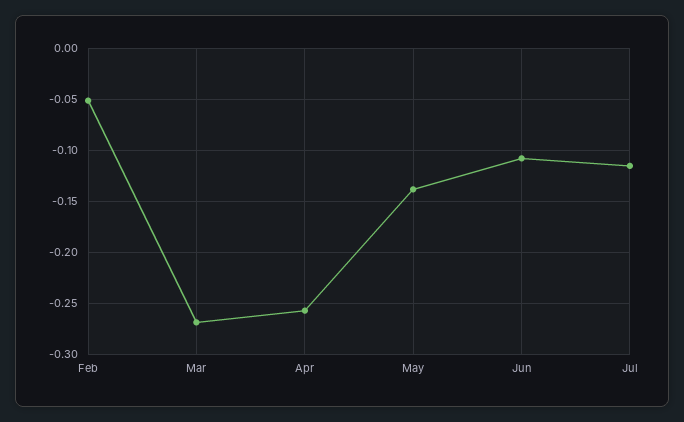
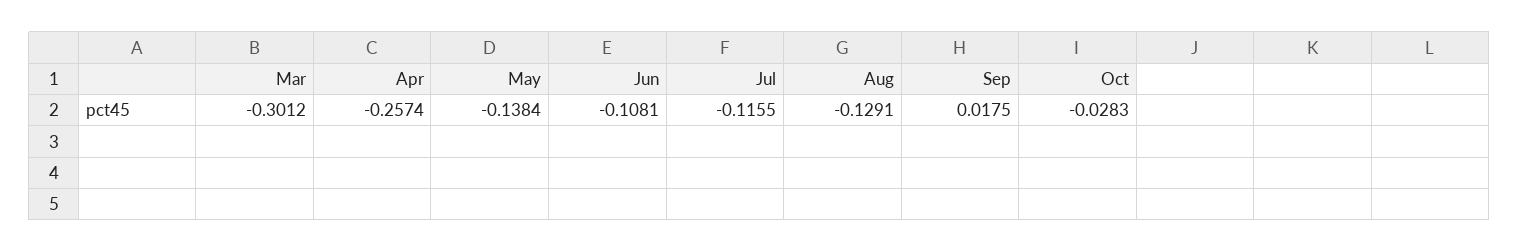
Feb: -0.05 -> none
Mar: -0.27 -> -0.3012
Aug: none -> -0.1291
Sep: none -> 0.0175
Oct: none -> -0.0283

